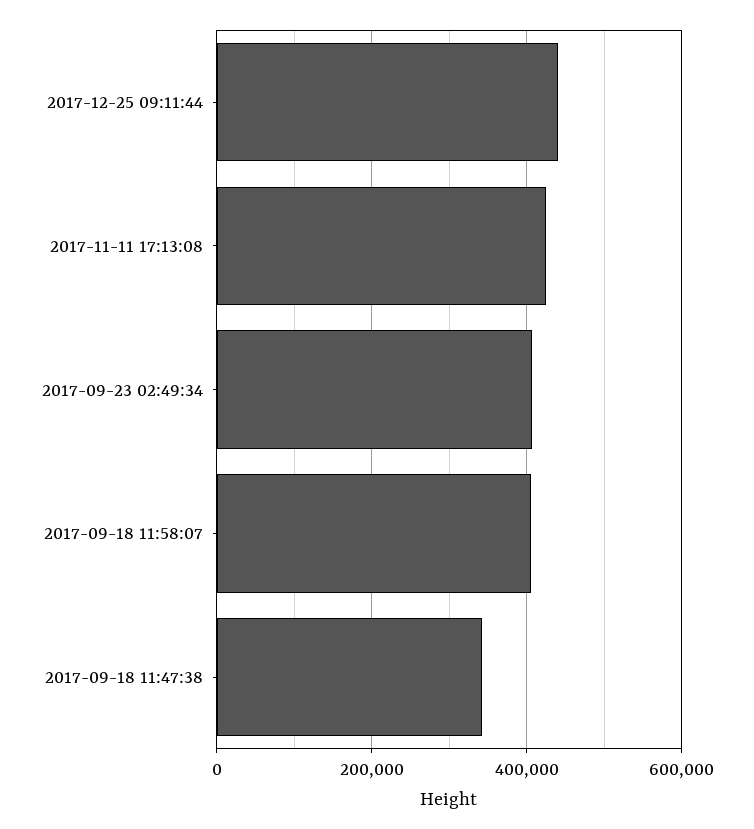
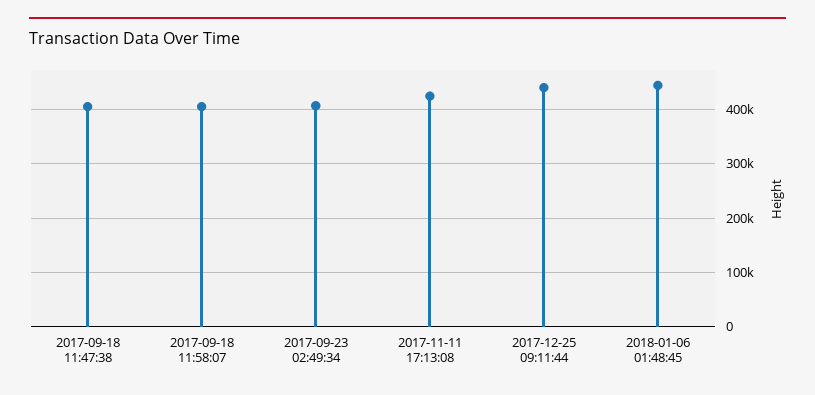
2017-09-18 11:47:38: 340000 -> 400000
2018-01-06 01:48:45: none -> 440000

